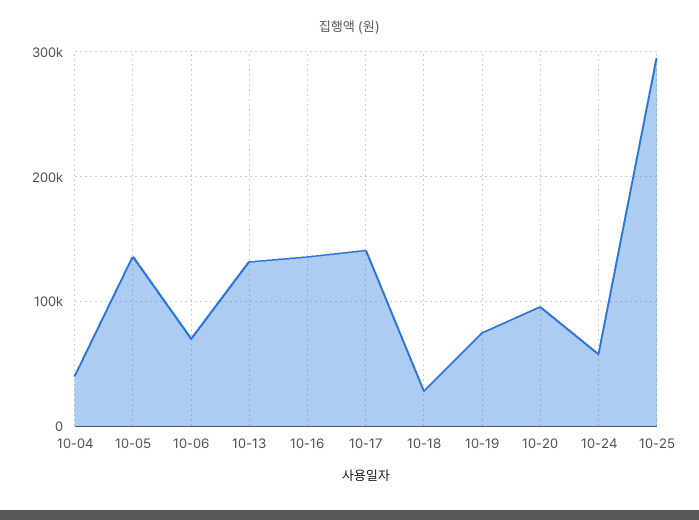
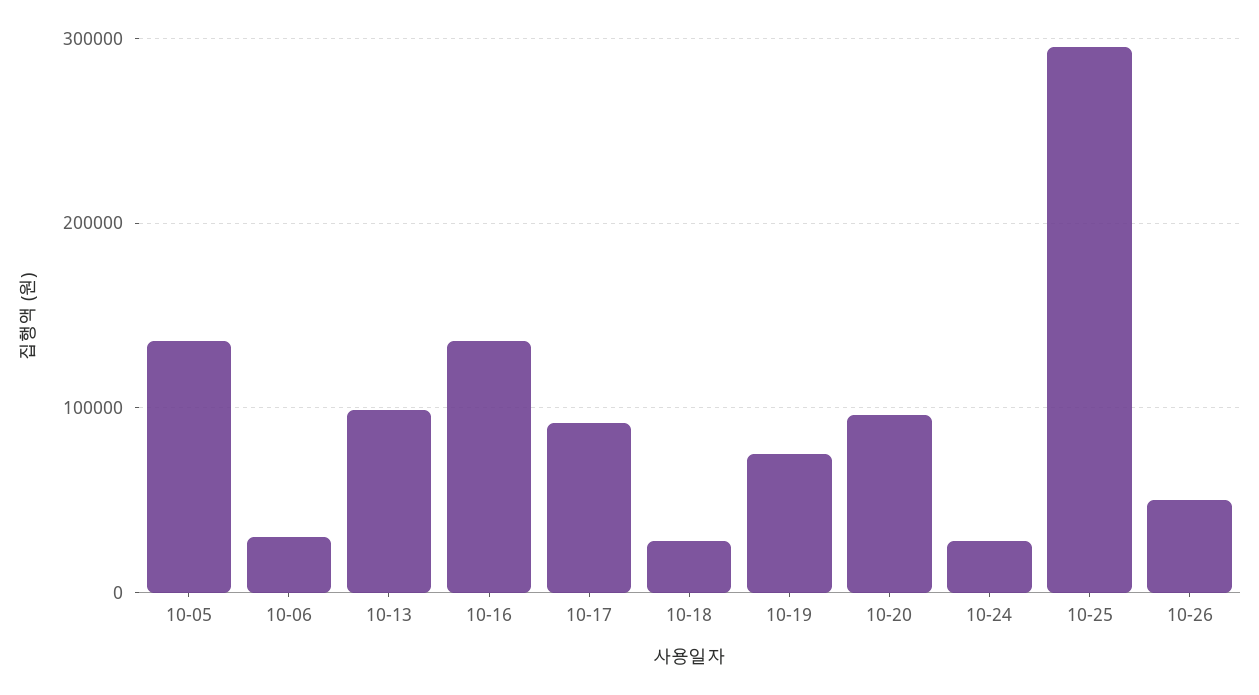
10-04: 40000 -> none
10-06: 70000 -> 30000
10-13: 130000 -> 100000
10-17: 140000 -> 90000
10-24: 60000 -> 30000
10-26: none -> 50000

